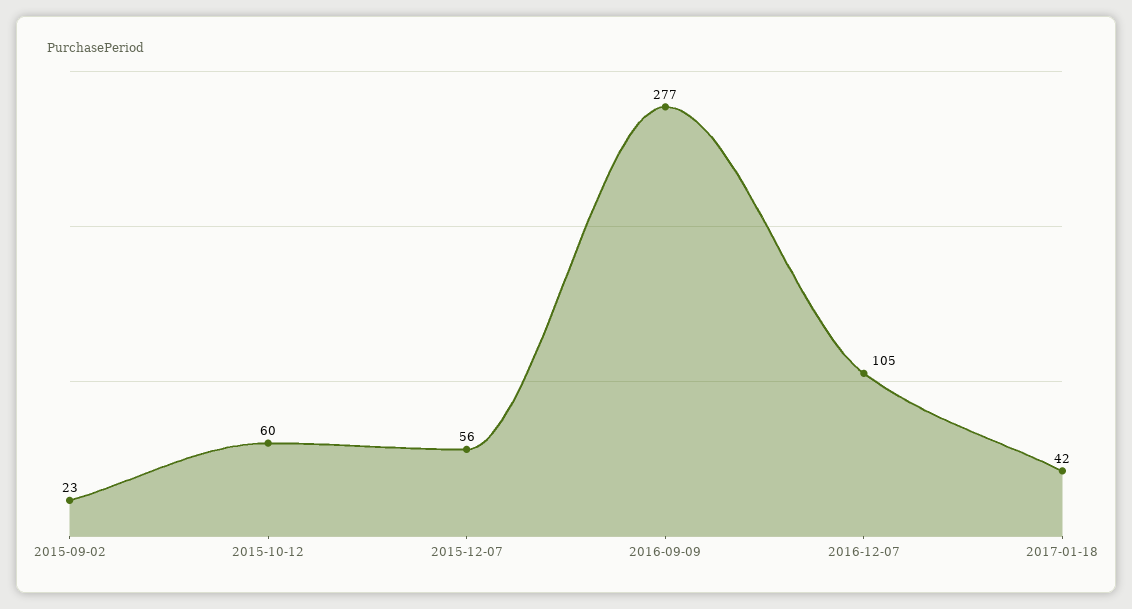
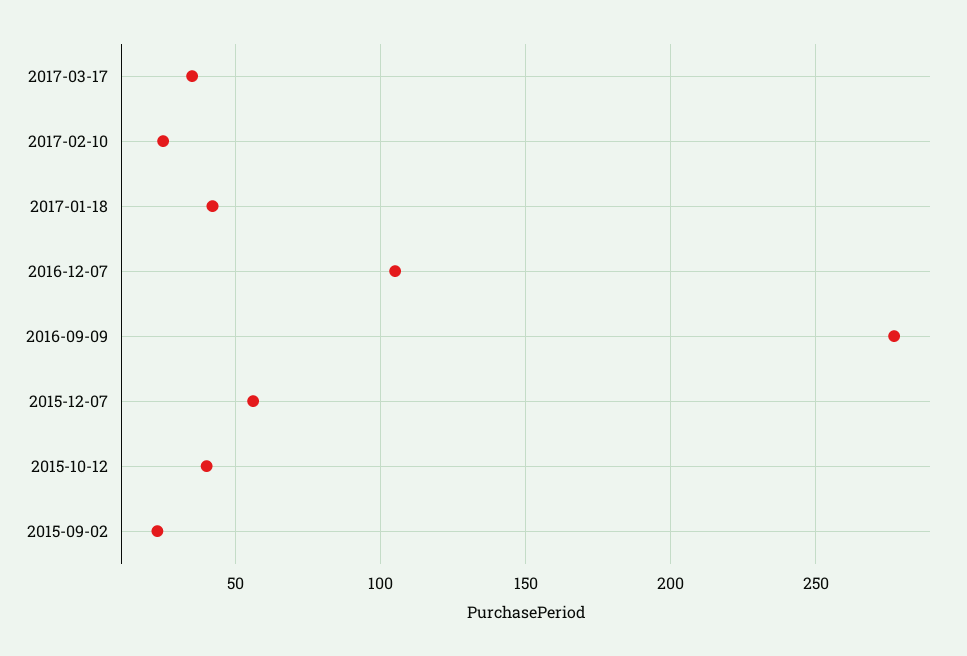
2015-10-12: 60 -> 40
2017-03-17: none -> 35
2017-02-10: none -> 25

